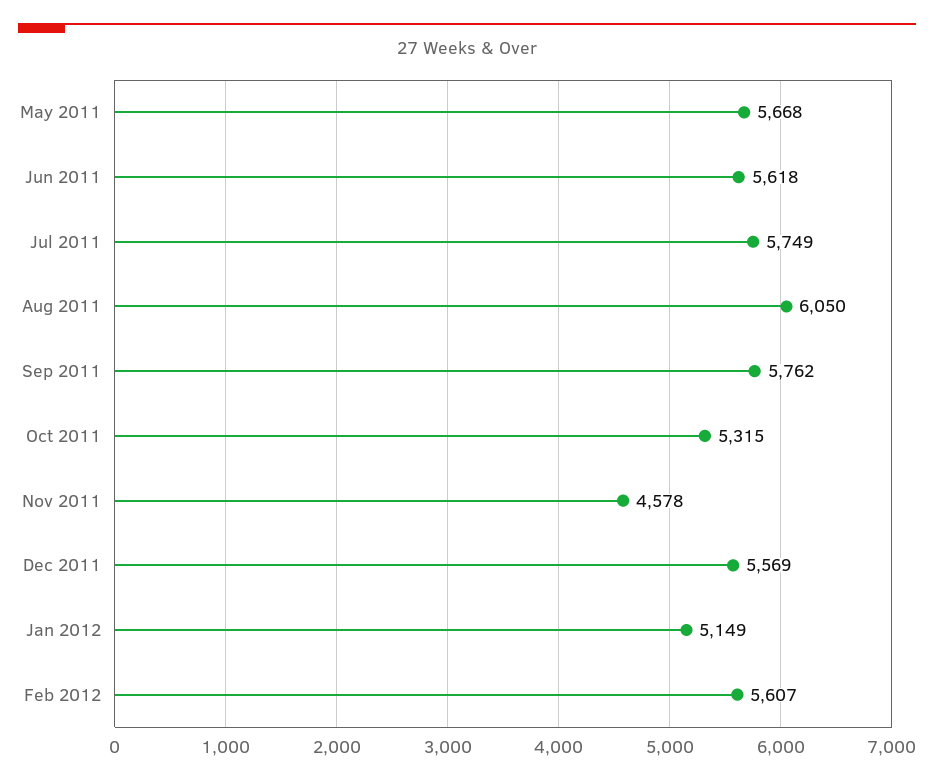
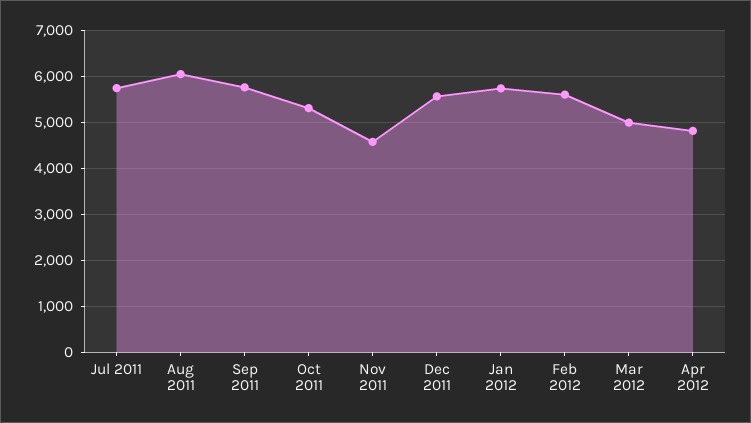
May 2011: 5668 -> none
Jun 2011: 5618 -> none
Jan 2012: 5149 -> 5800
Mar 2012: none -> 5000
Apr 2012: none -> 4800

